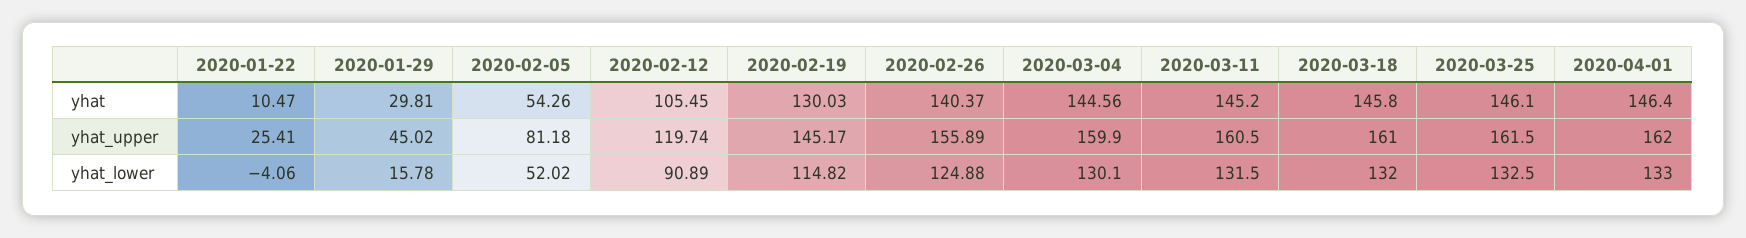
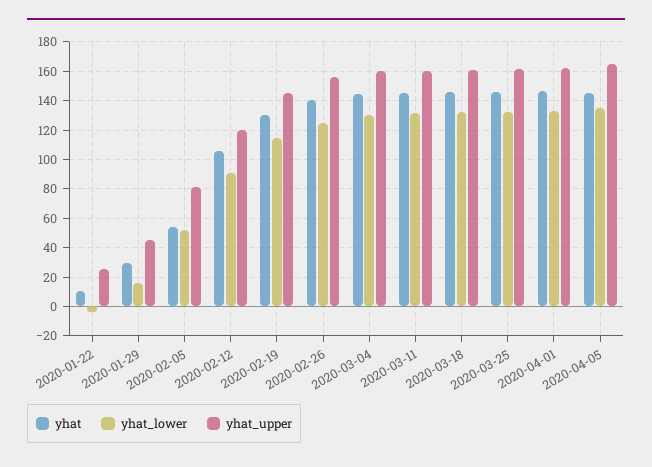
yhat, 2020-04-05: none -> 145
yhat_lower, 2020-04-05: none -> 135
yhat_upper, 2020-04-05: none -> 165

